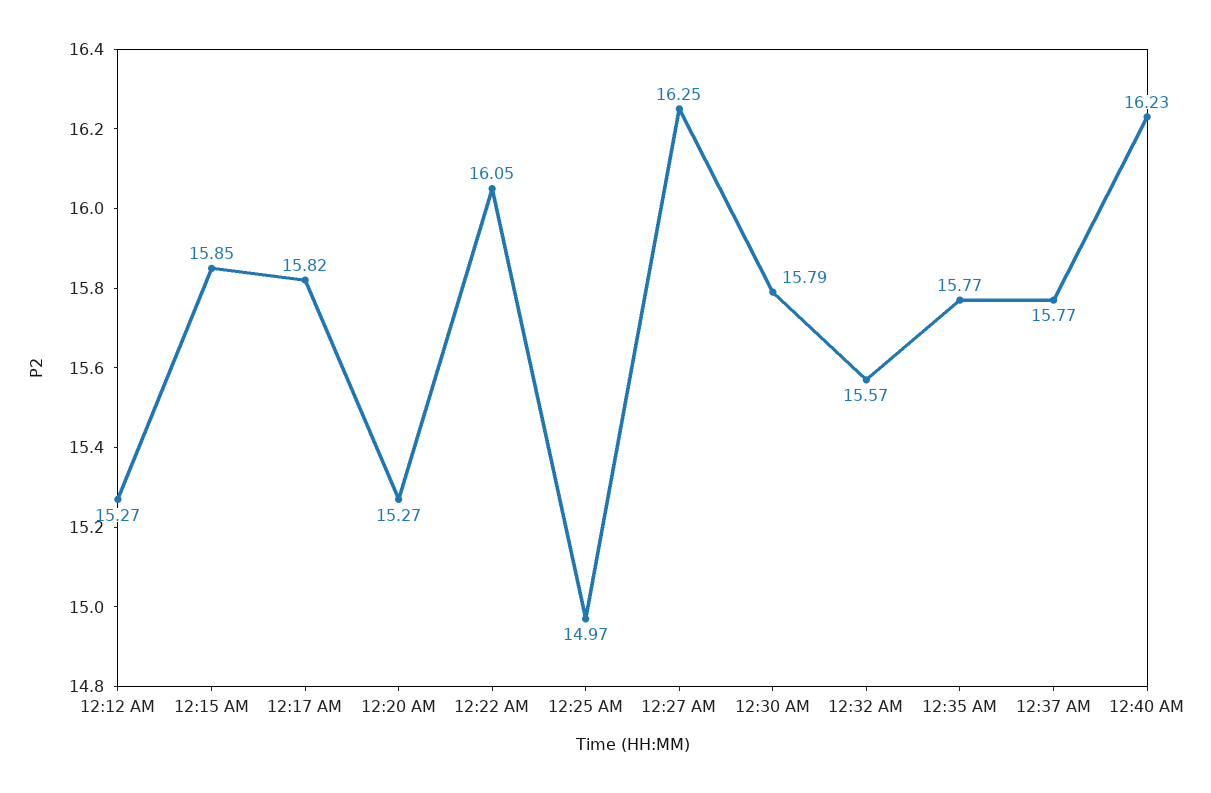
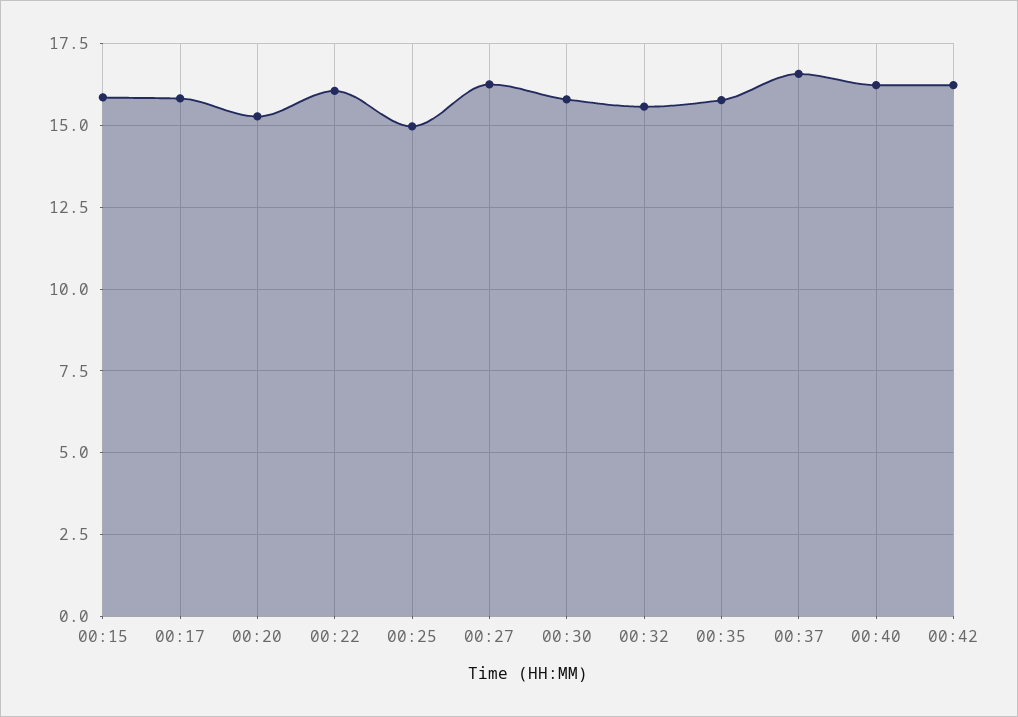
12:12 AM: 15.27 -> none
12:37 AM: 15.77 -> 16.5
00:42: none -> 16.25

